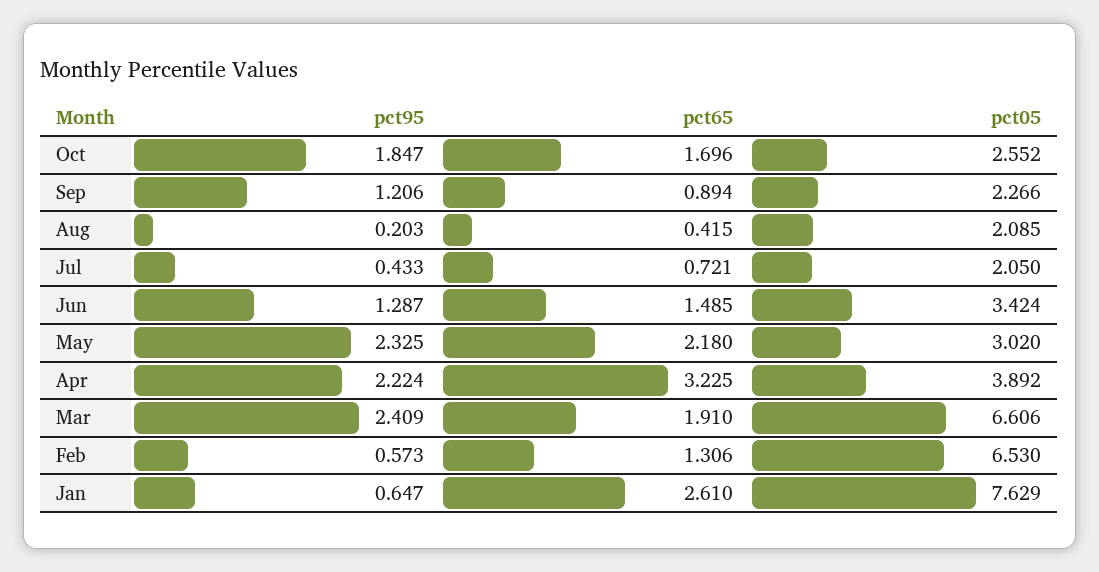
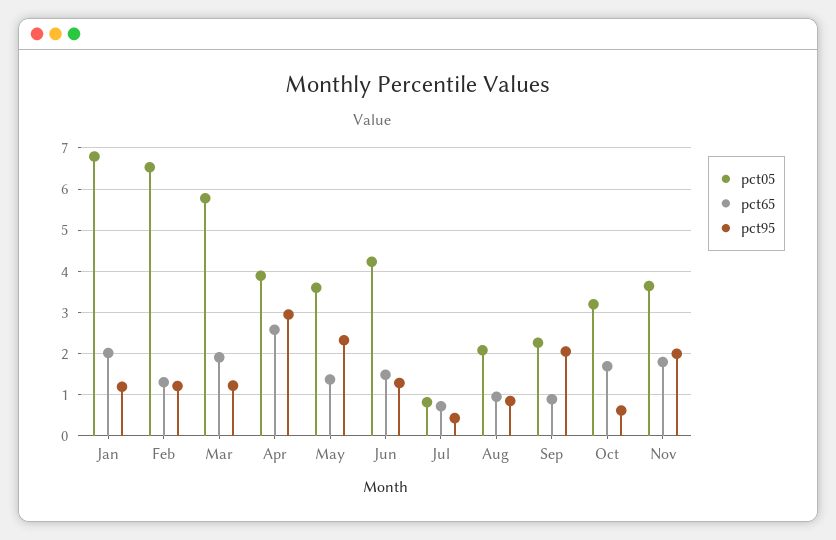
pct95, Oct: 1.847 -> 0.6
pct05, Oct: 2.552 -> 3.2
pct95, Sep: 1.206 -> 2
pct95, Aug: 0.203 -> 0.8
pct65, Aug: 0.415 -> 1
pct05, Jul: 2.05 -> 0.8
pct05, Jun: 3.424 -> 4.2
pct65, May: 2.18 -> 1.4
pct05, May: 3.02 -> 3.6
pct95, Apr: 2.224 -> 3
pct65, Apr: 3.225 -> 2.6
pct95, Mar: 2.409 -> 1.2
pct05, Mar: 6.606 -> 5.8
pct95, Feb: 0.573 -> 1.2
pct95, Jan: 0.647 -> 1.2
pct65, Jan: 2.61 -> 2
pct05, Jan: 7.629 -> 6.8
pct05, Nov: none -> 3.6
pct65, Nov: none -> 1.8
pct95, Nov: none -> 2

